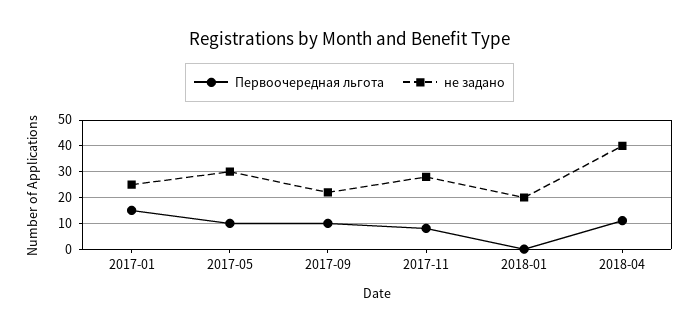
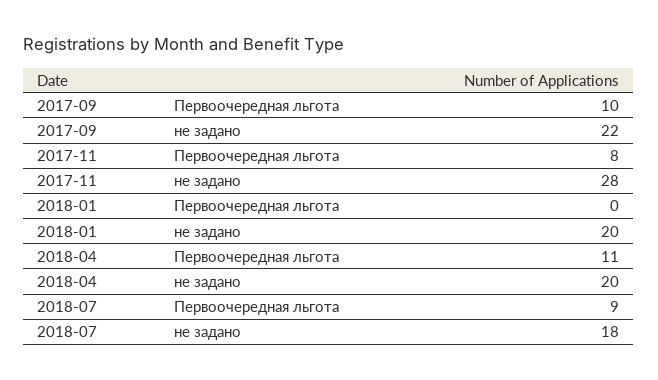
Первоочередная льгота, 2017-01: 15 -> none
не задано, 2017-01: 25 -> none
Первоочередная льгота, 2017-05: 10 -> none
не задано, 2017-05: 30 -> none
не задано, 2018-04: 40 -> 20
Первоочередная льгота, 2018-07: none -> 9
не задано, 2018-07: none -> 18

